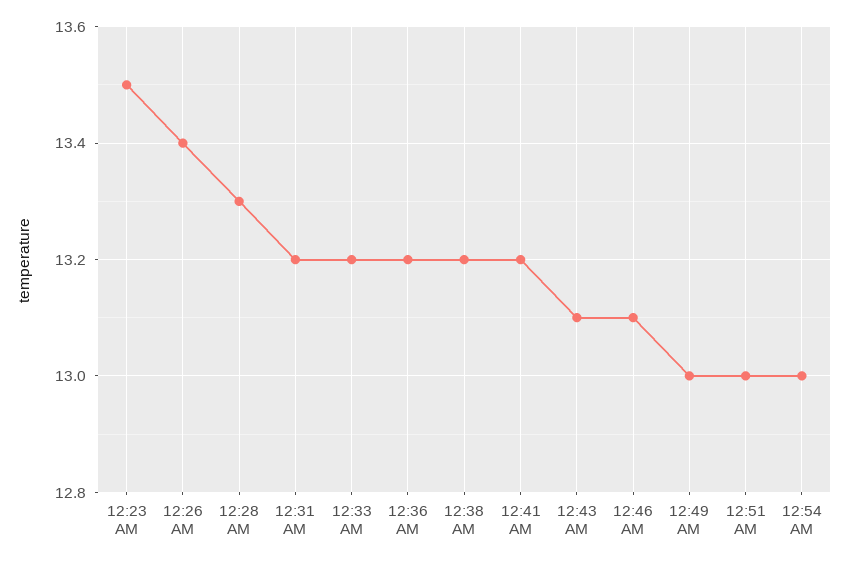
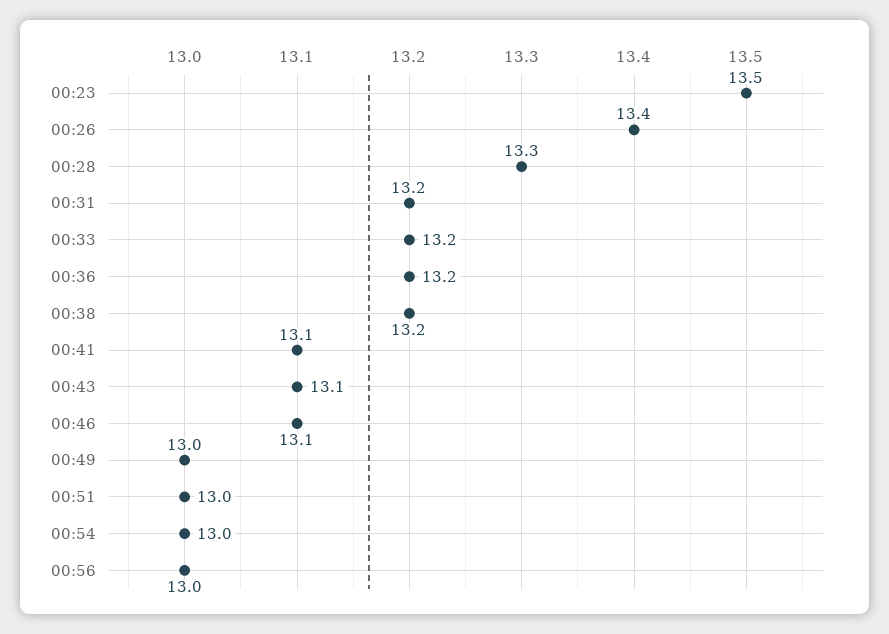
12:41 AM: 13.2 -> 13.1
00:56: none -> 13

